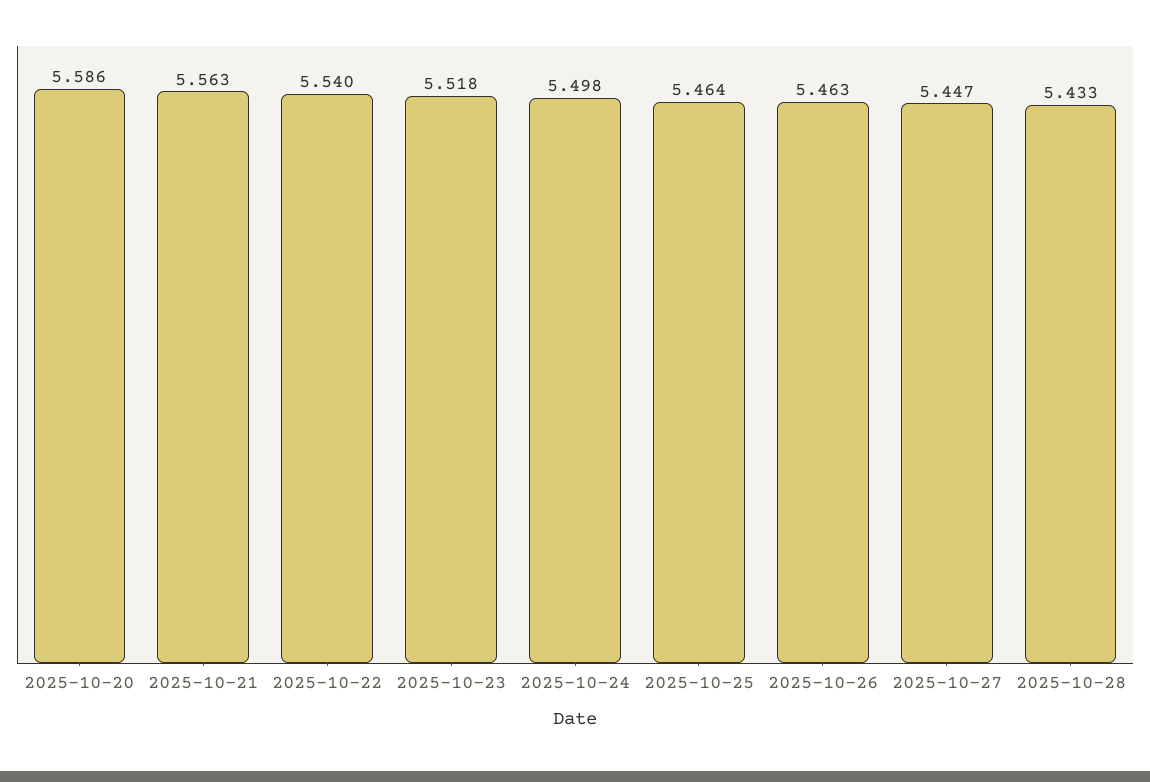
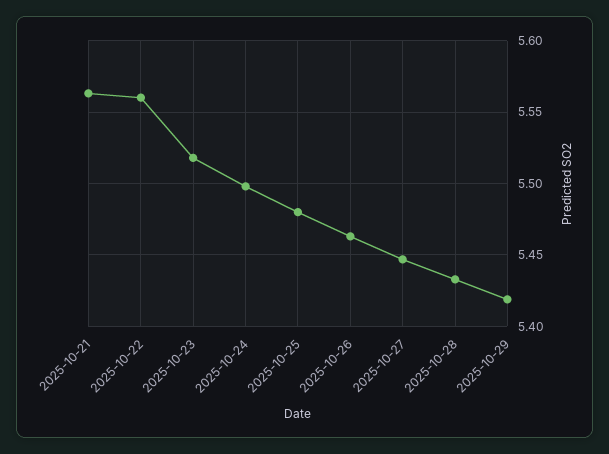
2025-10-20: 5.586 -> none
2025-10-22: 5.54 -> 5.56
2025-10-25: 5.464 -> 5.48
2025-10-29: none -> 5.42

